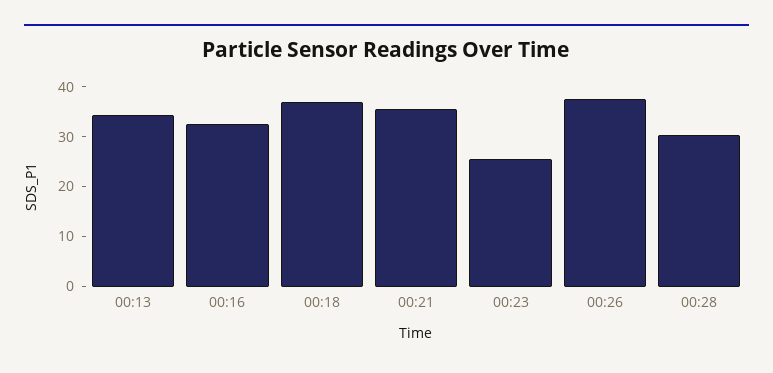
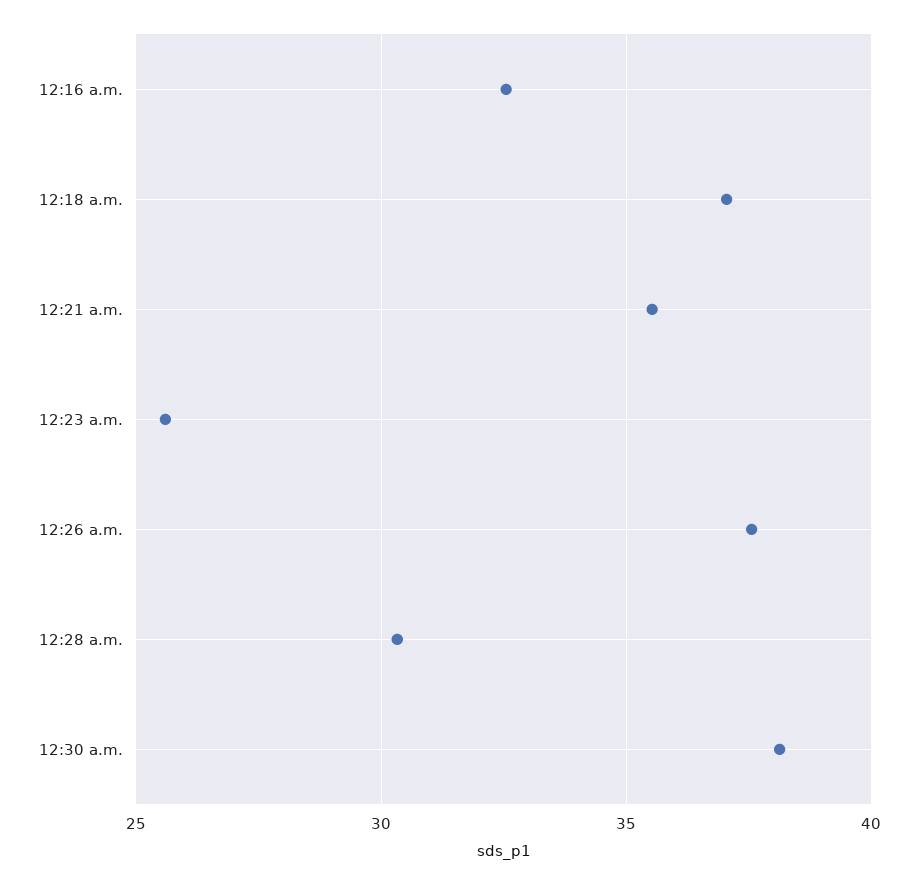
00:13: 34 -> none
12:30 a.m.: none -> 38

